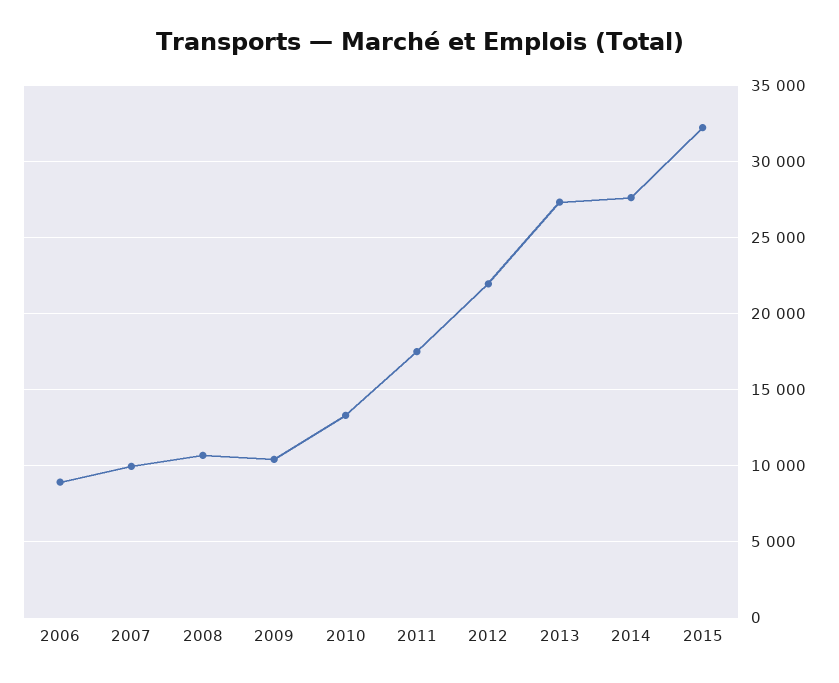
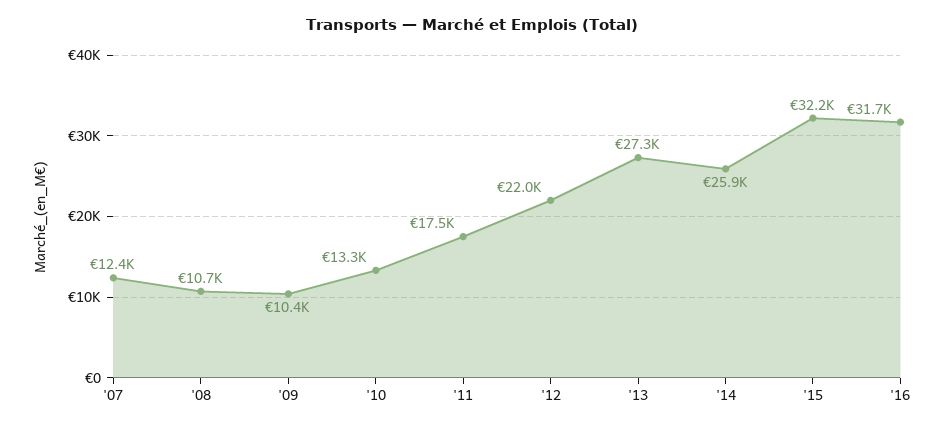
2006: 9000 -> none
2007: 10000 -> 12400
2014: 27500 -> 25900
'16: none -> 31700

